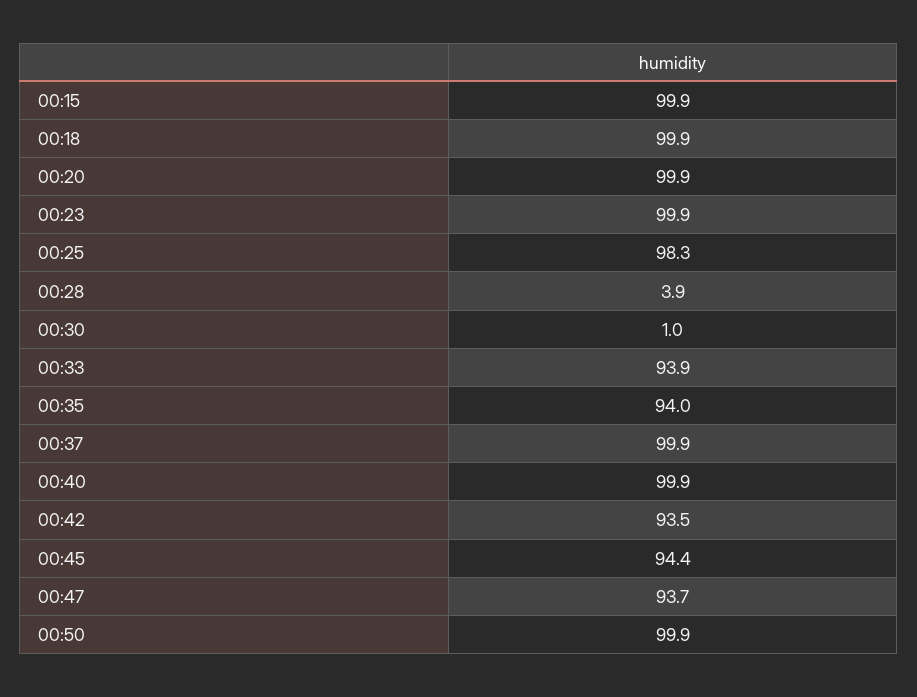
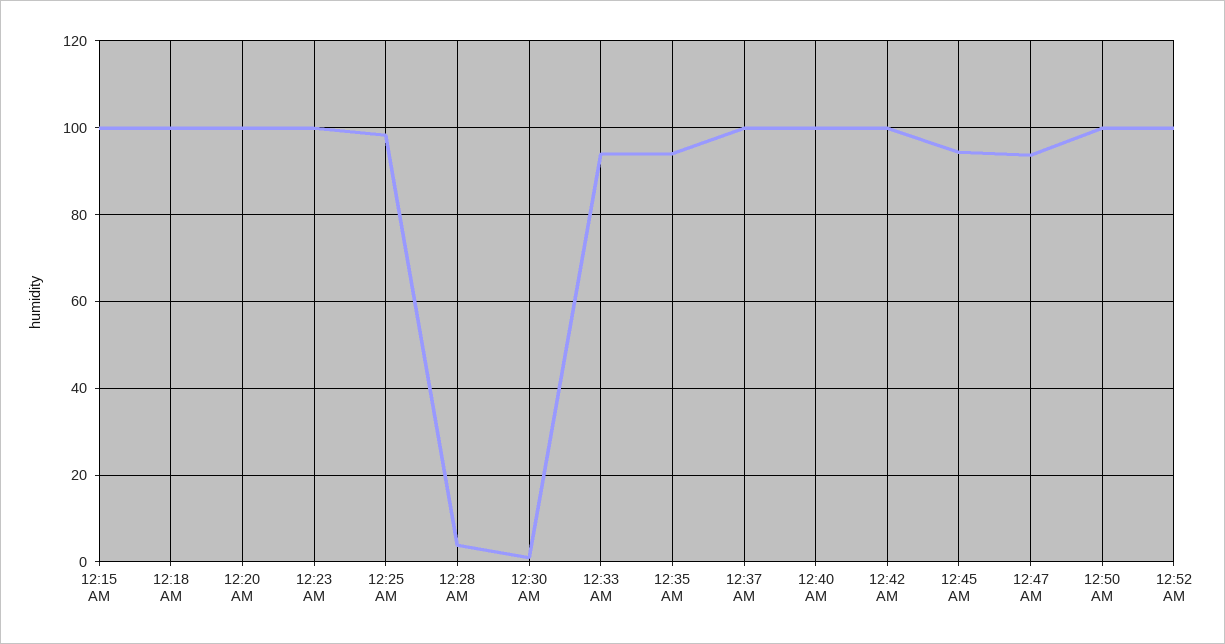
00:42: 93.5 -> 100
12:52 AM: none -> 100

